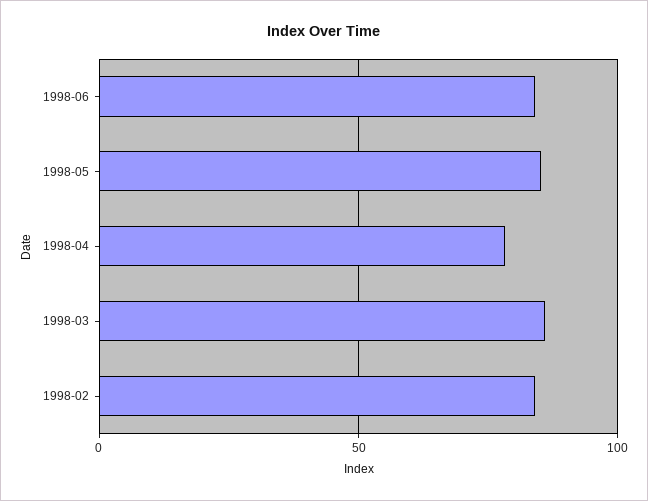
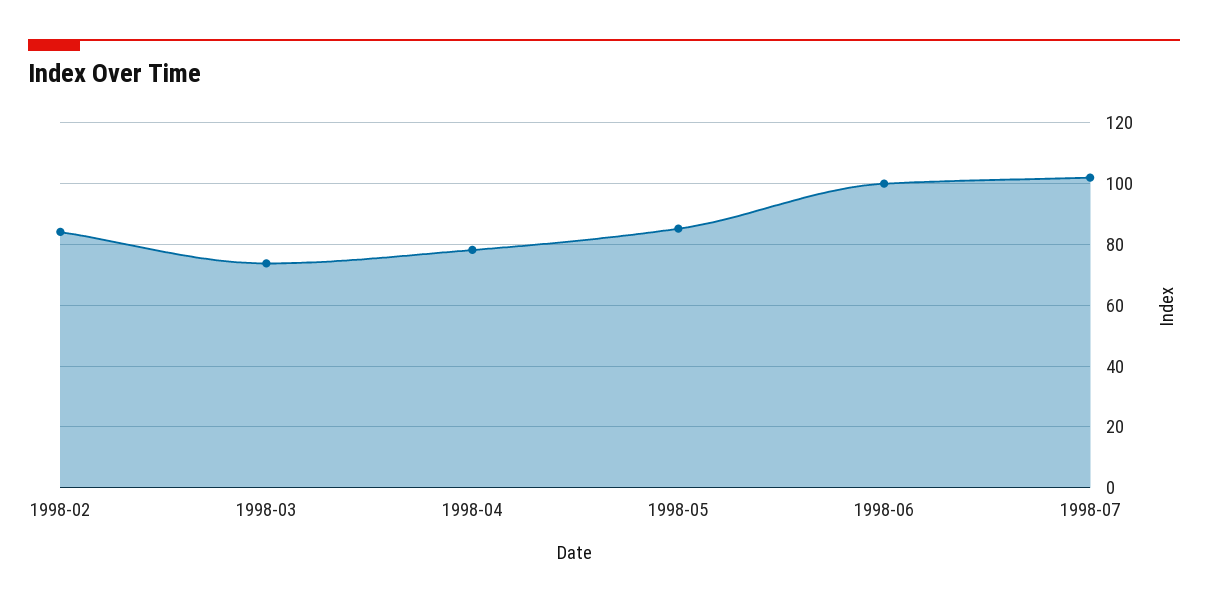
1998-06: 85 -> 100
1998-03: 85 -> 74
1998-07: none -> 102

